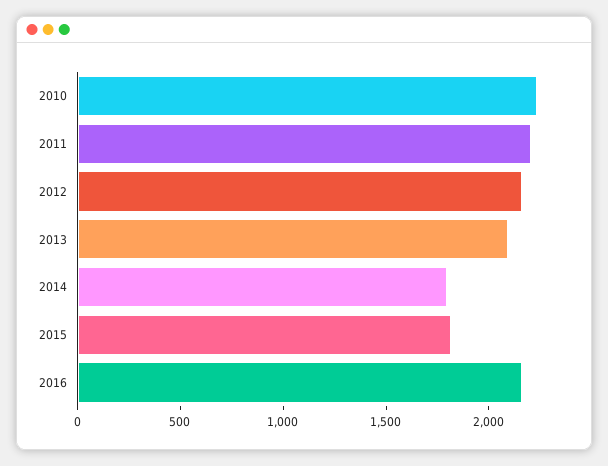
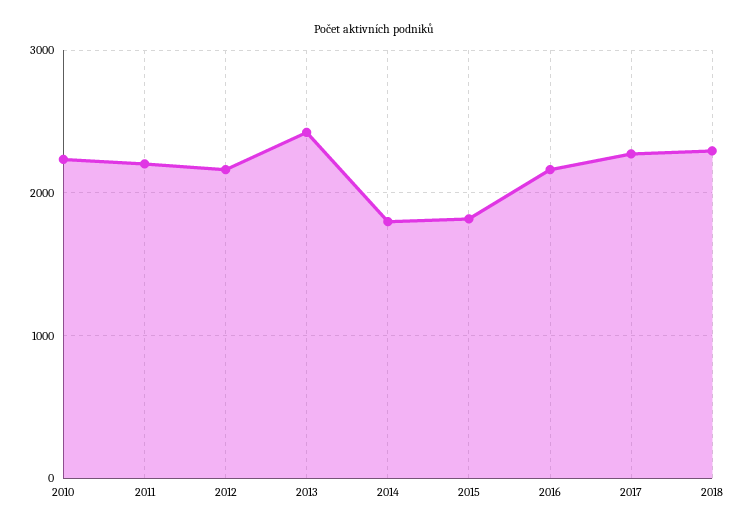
2013: 2100 -> 2400
2017: none -> 2300
2018: none -> 2300

